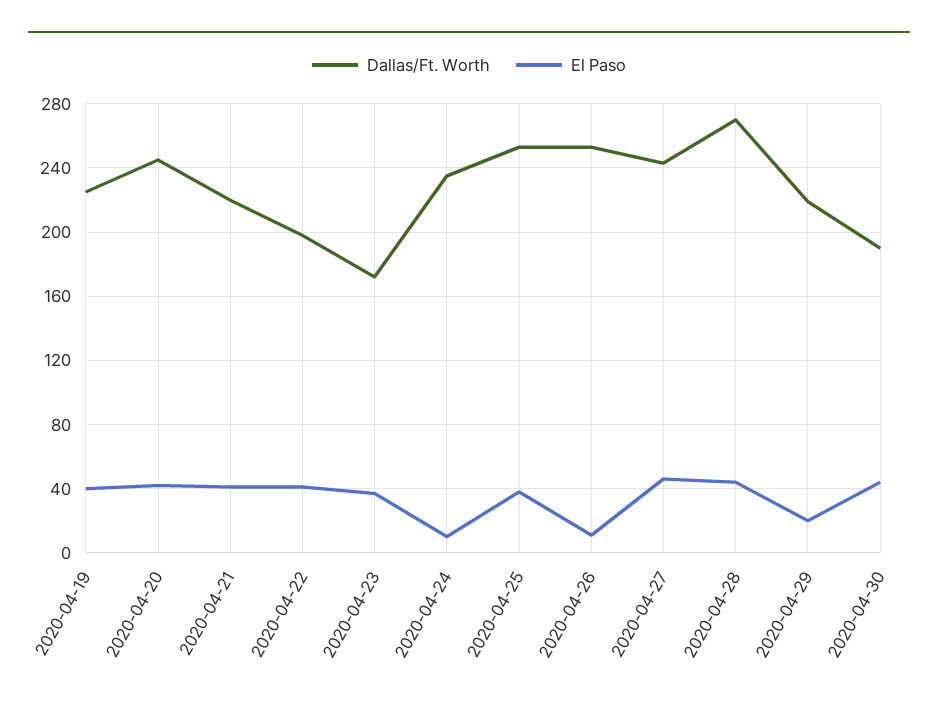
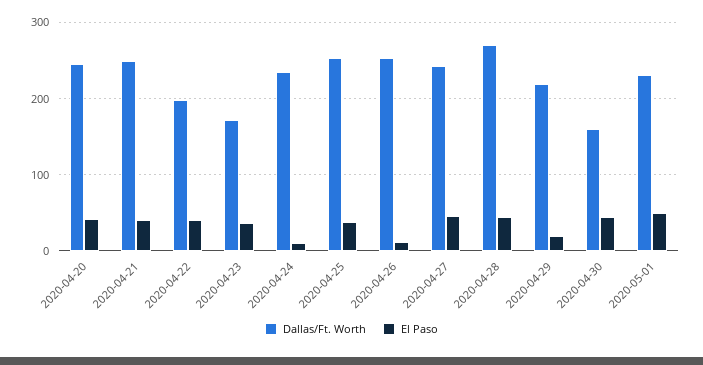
Dallas/Ft. Worth, 2020-04-19: 225 -> none
El Paso, 2020-04-19: 40 -> none
Dallas/Ft. Worth, 2020-04-21: 220 -> 250
Dallas/Ft. Worth, 2020-04-30: 190 -> 160
Dallas/Ft. Worth, 2020-05-01: none -> 230
El Paso, 2020-05-01: none -> 50

